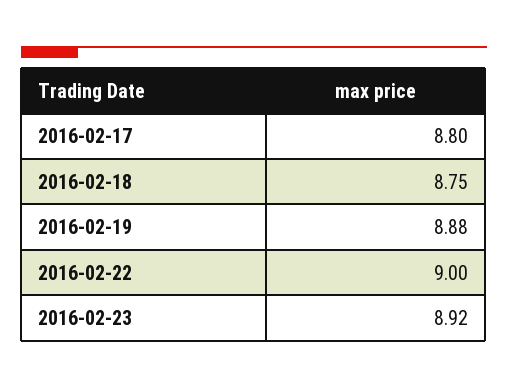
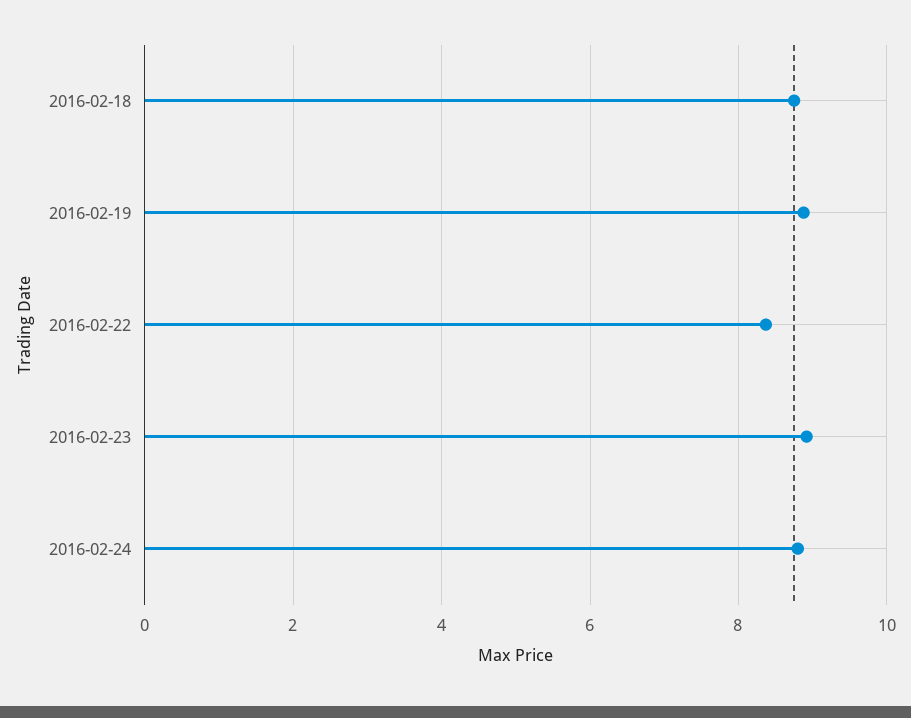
2016-02-17: 8.8 -> none
2016-02-22: 9 -> 8.4
2016-02-24: none -> 8.8

